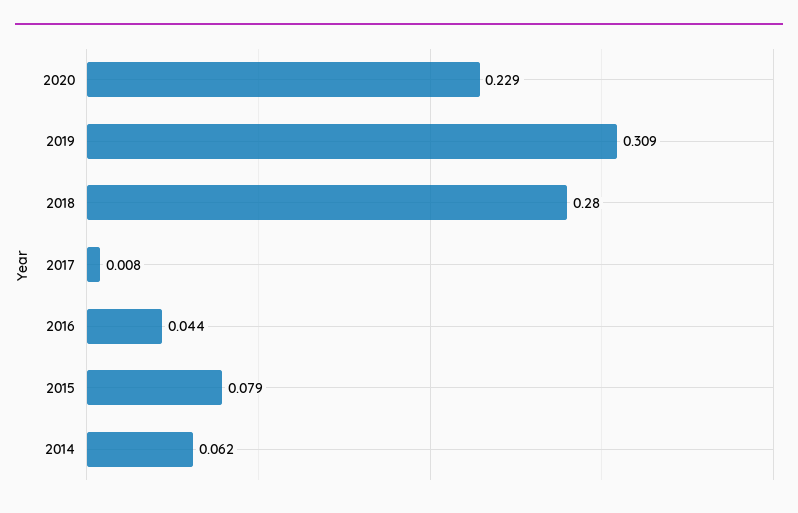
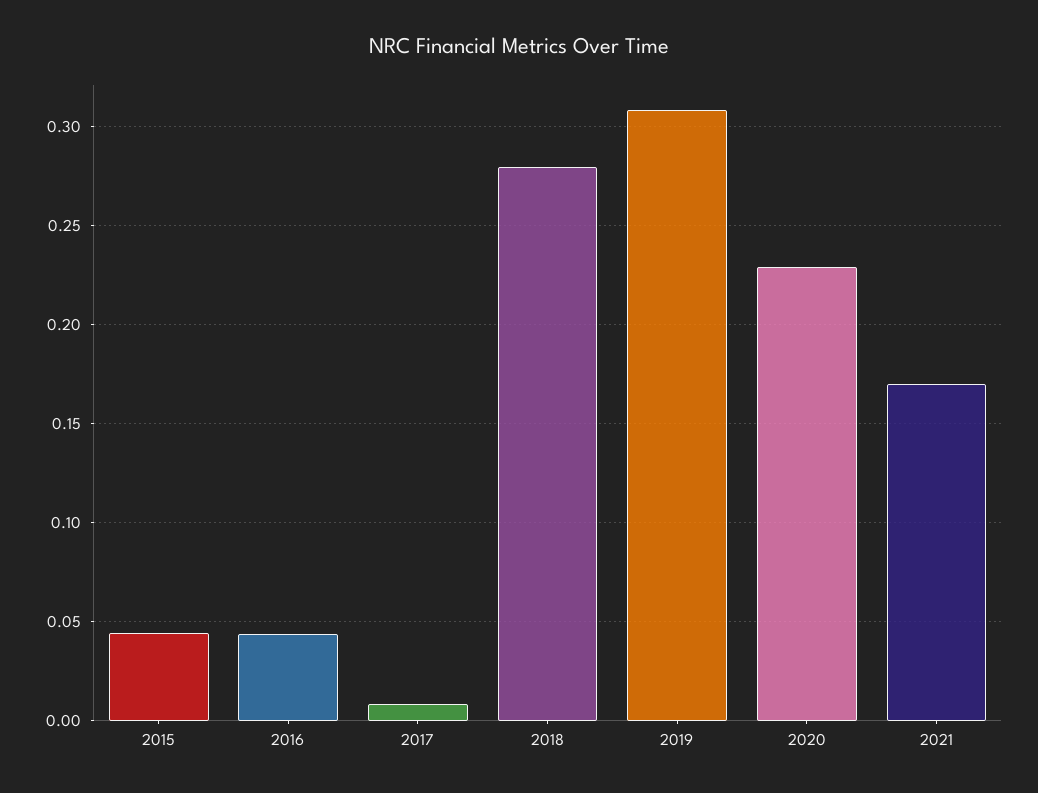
2015: 0.079 -> 0.045
2014: 0.062 -> none
2021: none -> 0.17

